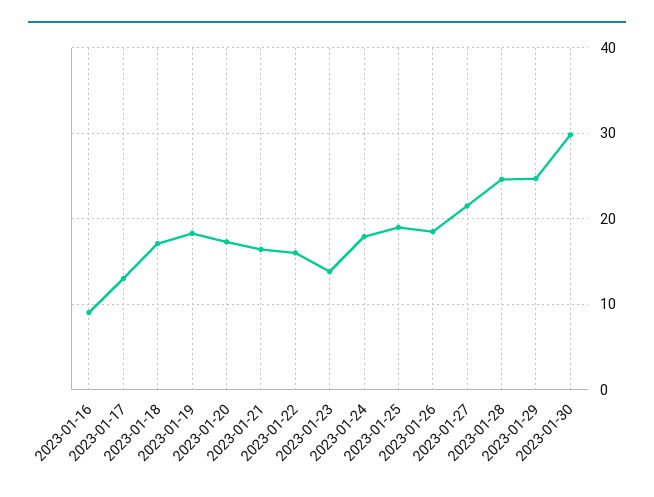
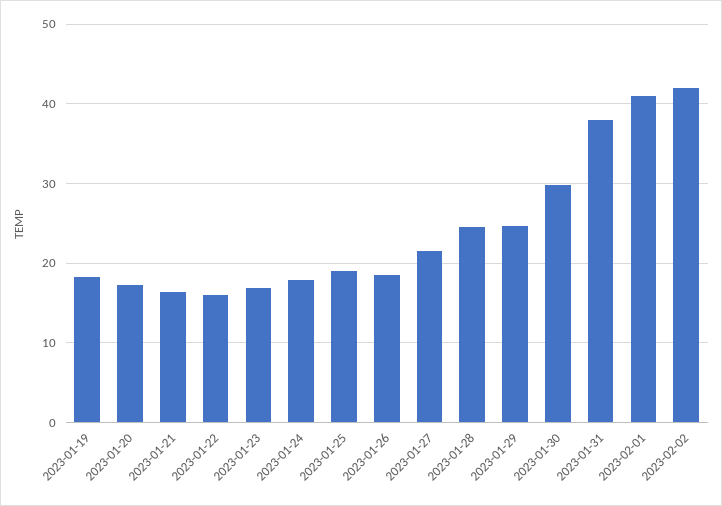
2023-01-16: 9 -> none
2023-01-17: 13 -> none
2023-01-18: 17 -> none
2023-01-23: 14 -> 17
2023-01-31: none -> 38
2023-02-01: none -> 41
2023-02-02: none -> 42

